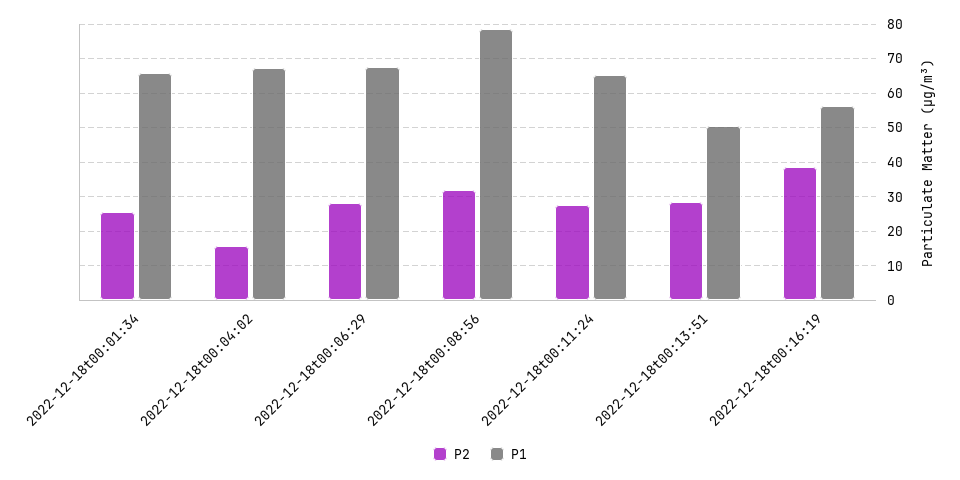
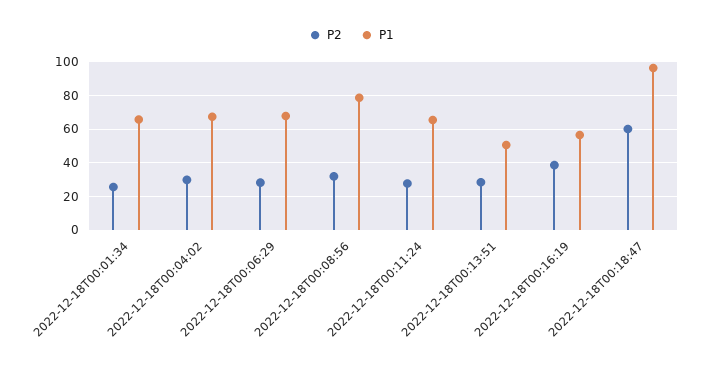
P2, 2022-12-18t00:04:02: 16 -> 30
P2, 2022-12-18T00:18:47: none -> 60
P1, 2022-12-18T00:18:47: none -> 95

